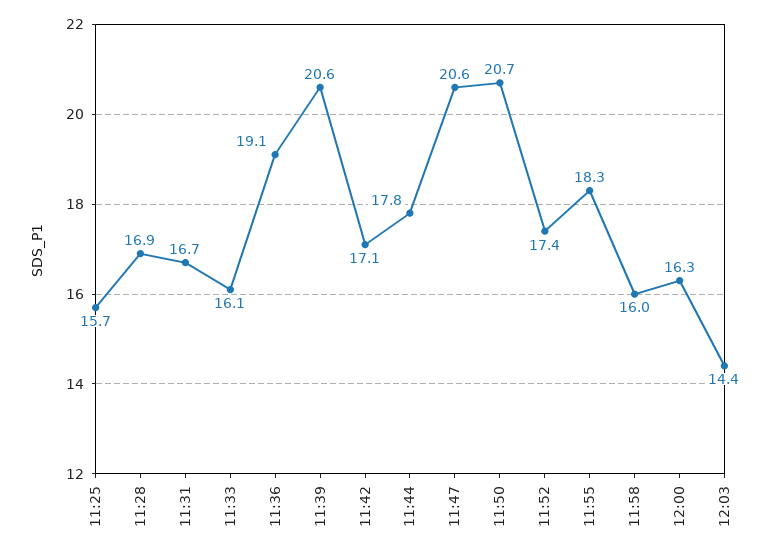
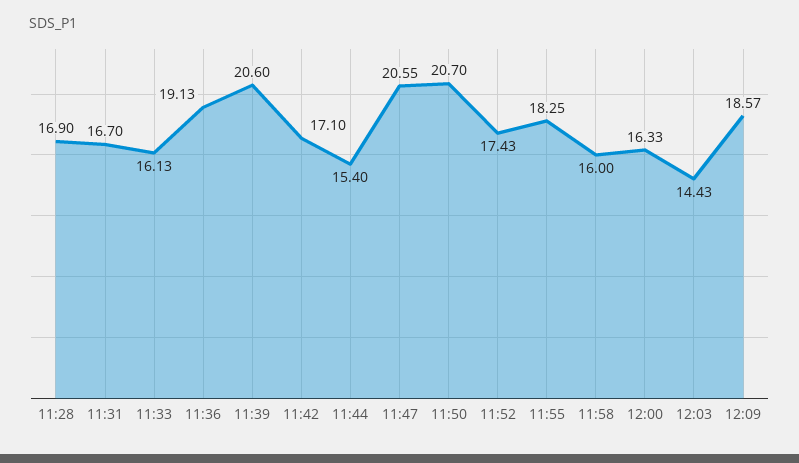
11:25: 15.7 -> none
11:44: 17.8 -> 15.4
12:09: none -> 18.57

